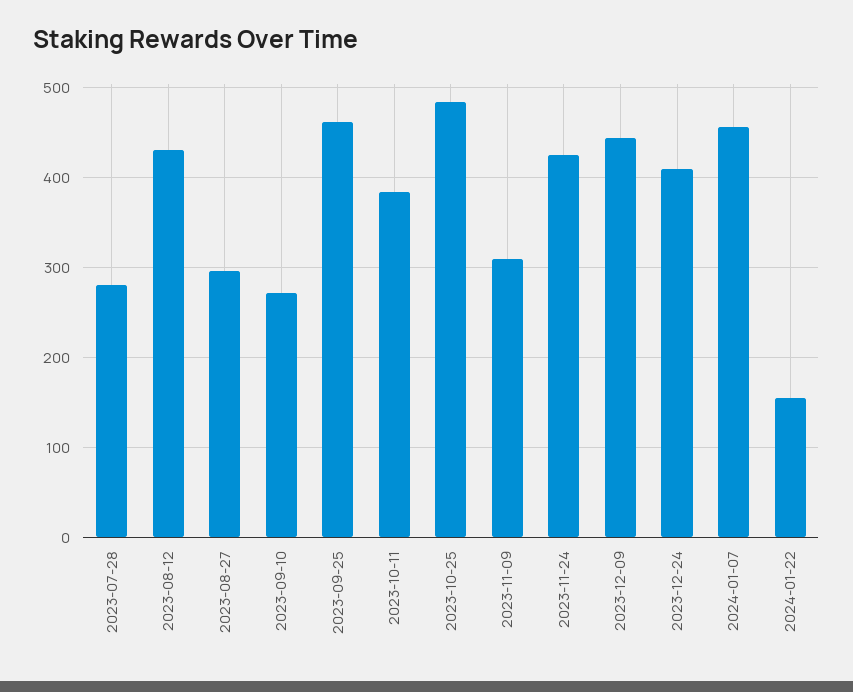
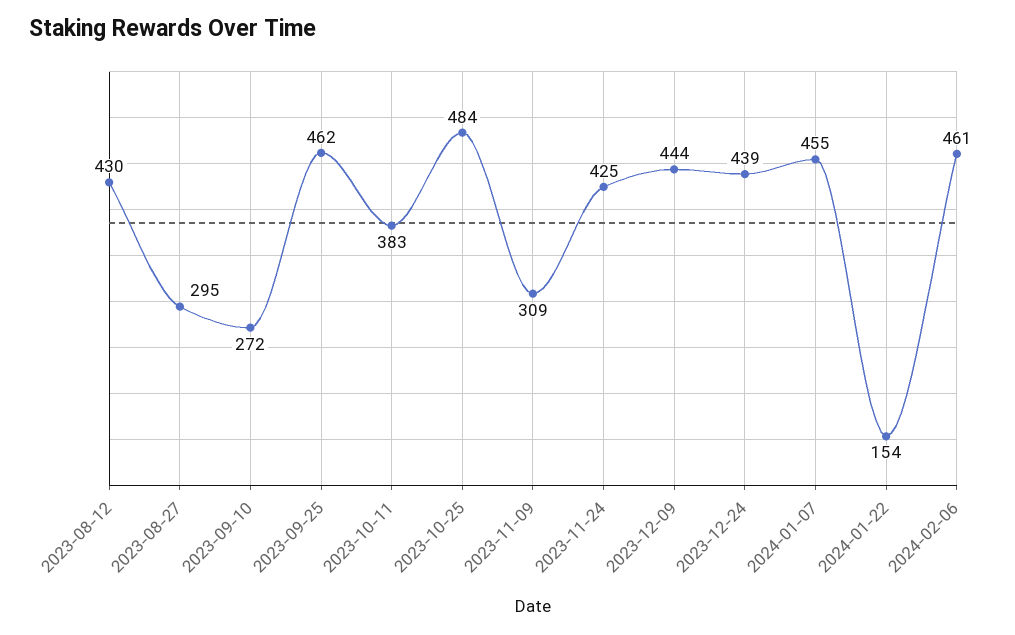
2023-07-28: 280 -> none
2023-12-24: 410 -> 439
2024-02-06: none -> 461

